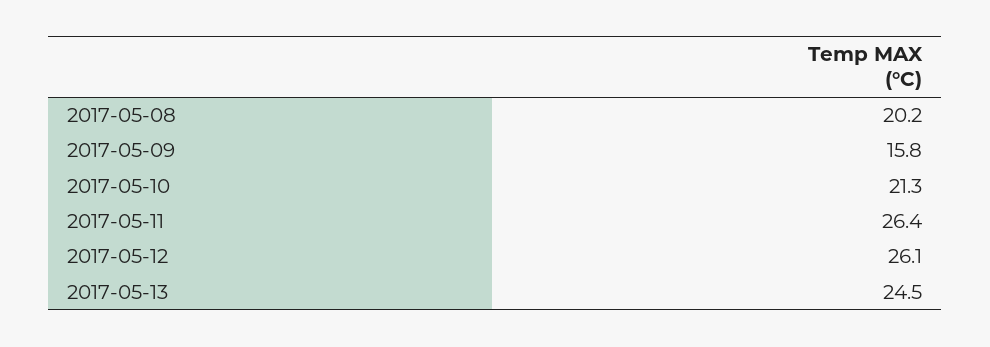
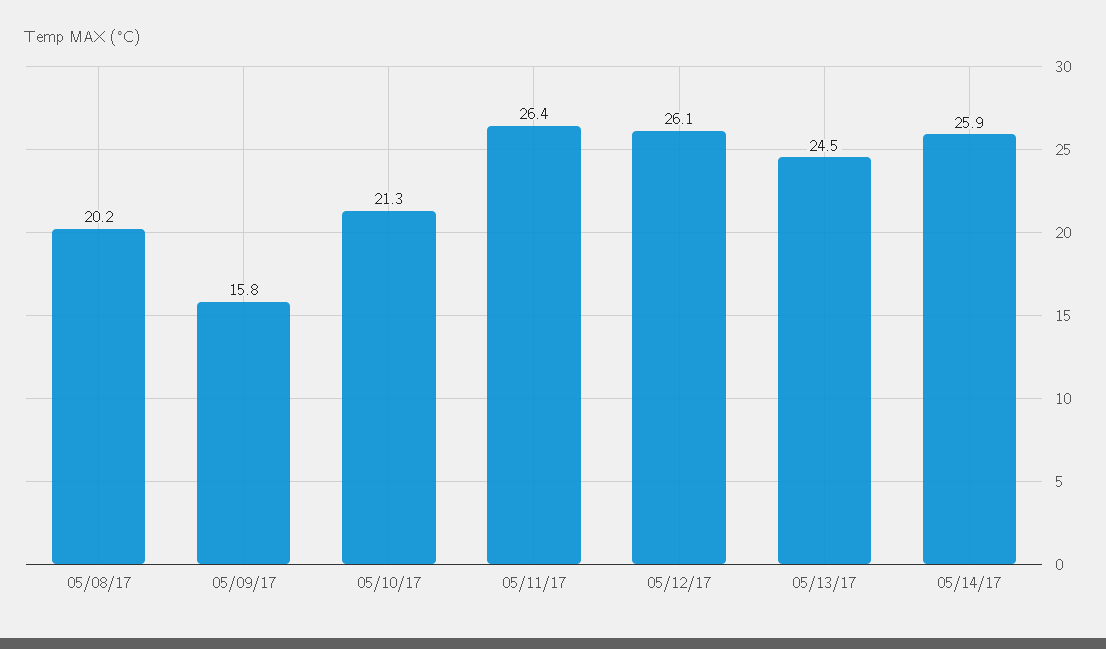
05/14/17: none -> 25.9

